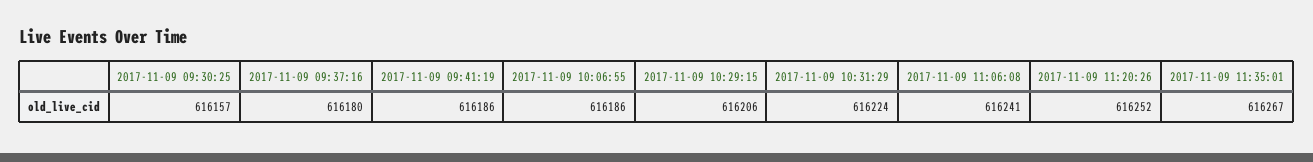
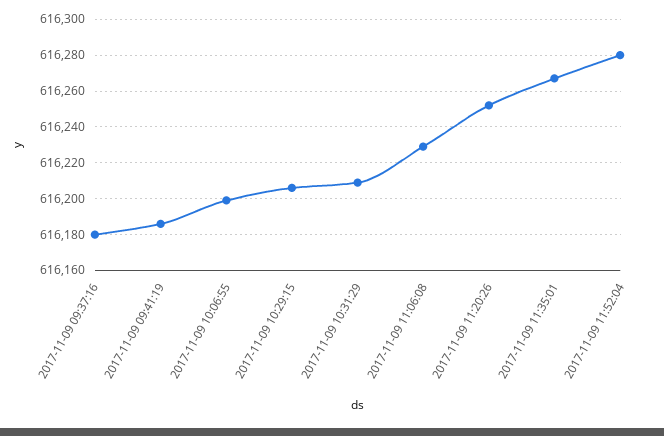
2017-11-09 09:30:25: 616157 -> none
2017-11-09 10:06:55: 616186 -> 616200
2017-11-09 10:31:29: 616224 -> 616210
2017-11-09 11:06:08: 616241 -> 616230
2017-11-09 11:52:04: none -> 616280

